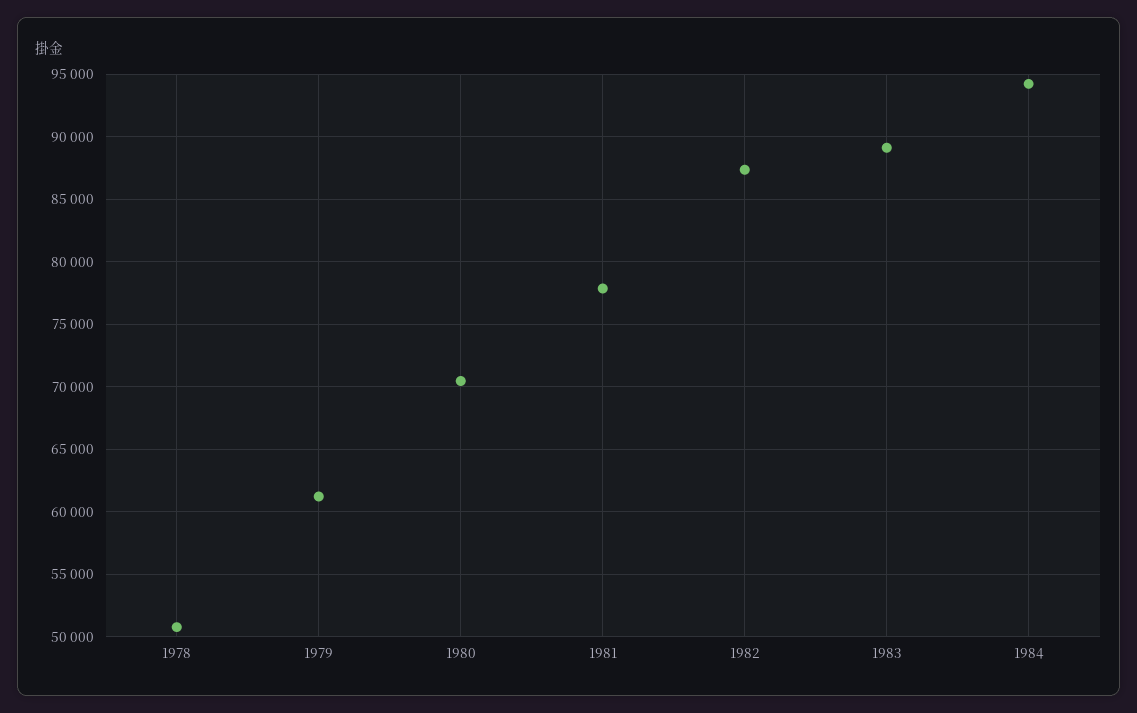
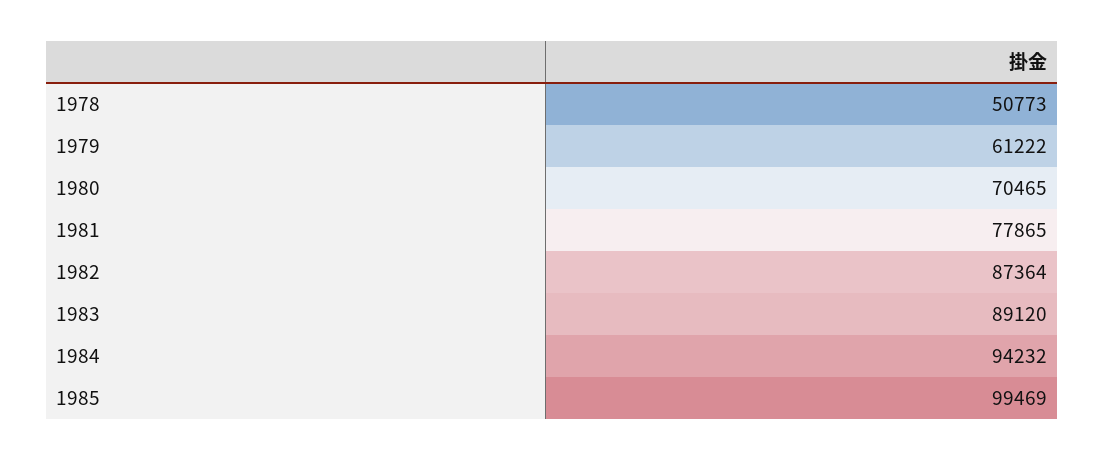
1985: none -> 99469

